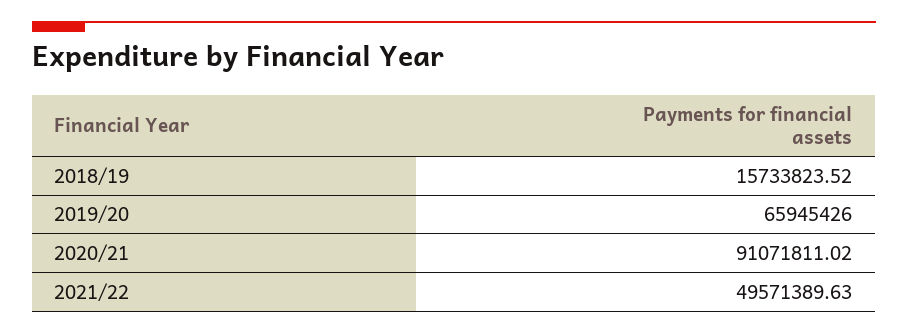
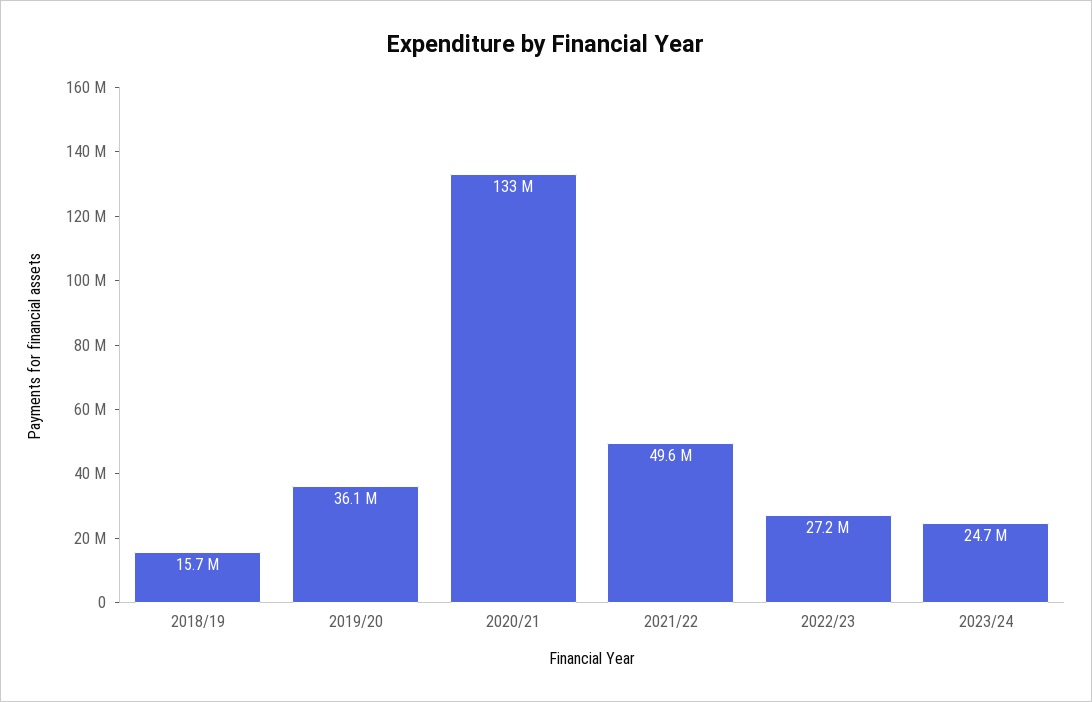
2019/20: 65945426 -> 36100000
2020/21: 91071811.02 -> 133000000
2022/23: none -> 27200000
2023/24: none -> 24700000

